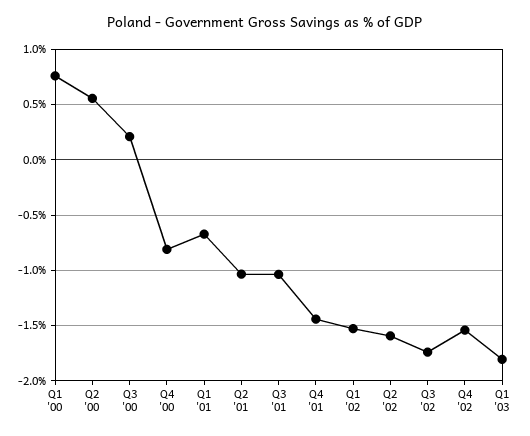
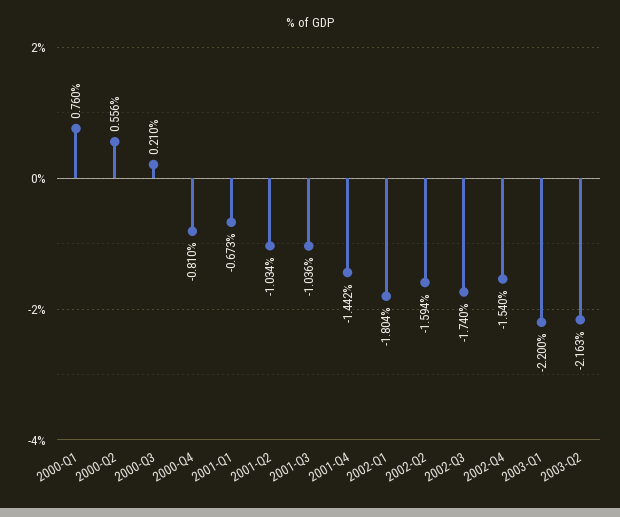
Q1 '02: -1.5 -> -1.804
Q1 '03: -1.8 -> -2.2
2003-Q2: none -> -2.163

